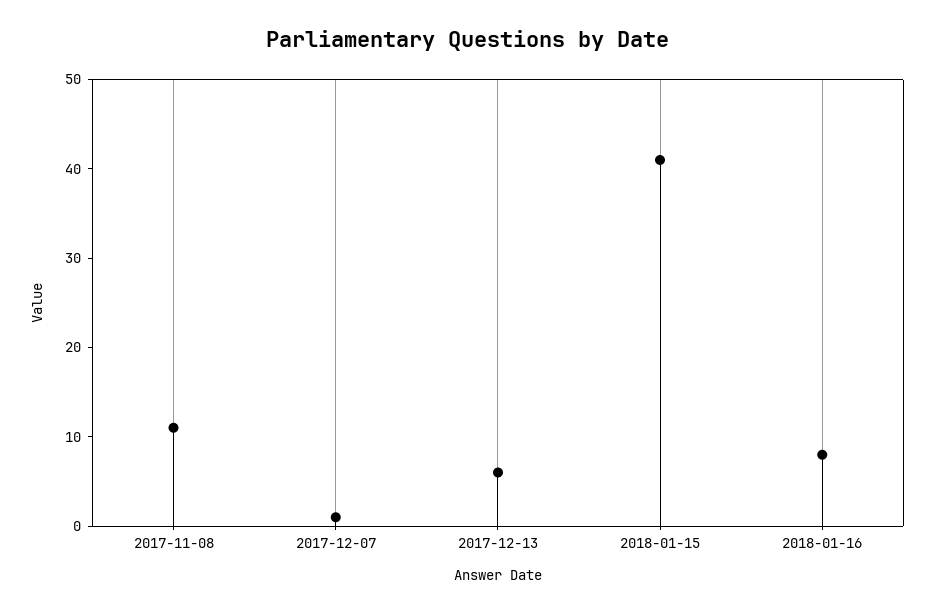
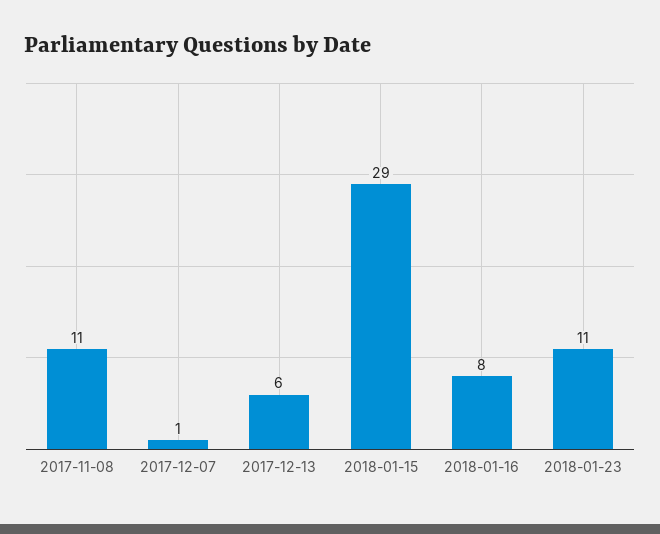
2018-01-15: 41 -> 29
2018-01-23: none -> 11

